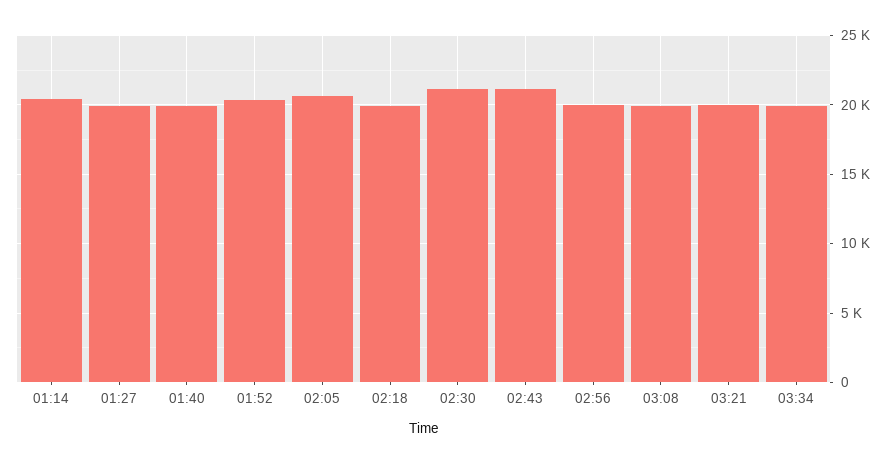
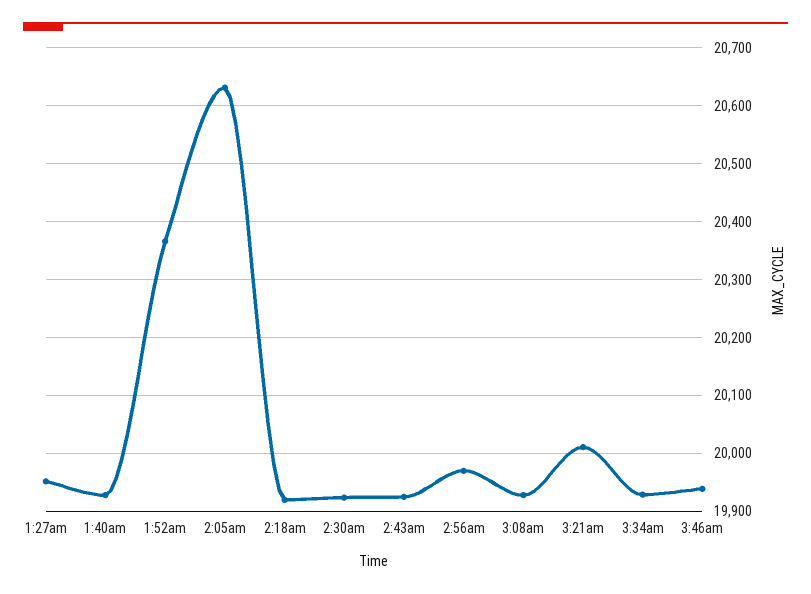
01:14: 20500 -> none
02:30: 21000 -> 19920
02:43: 21000 -> 19920
3:46am: none -> 19940

